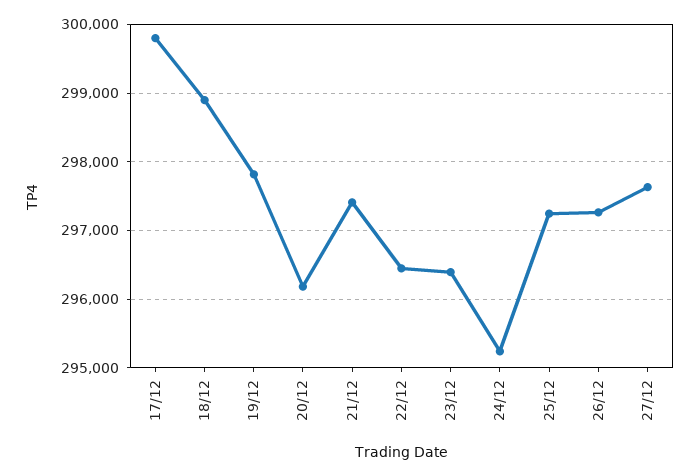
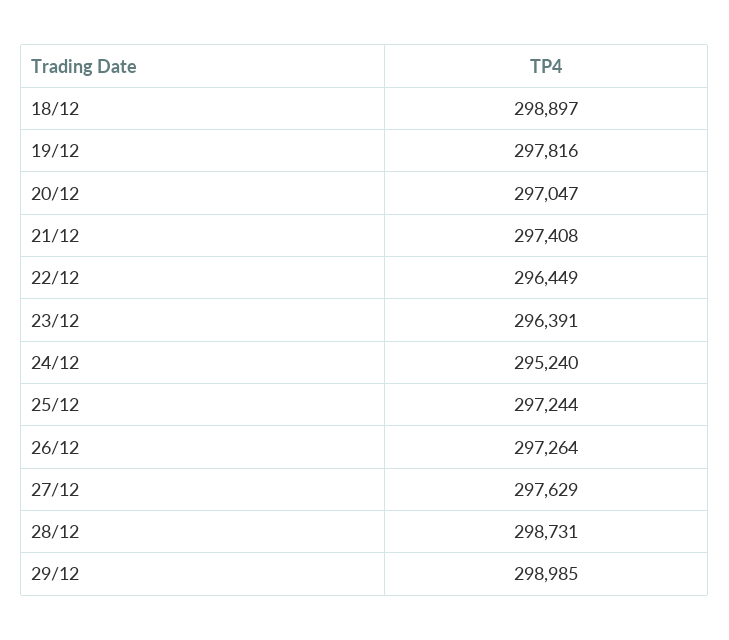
17/12: 299800 -> none
20/12: 296200 -> 297047
28/12: none -> 298731
29/12: none -> 298985

